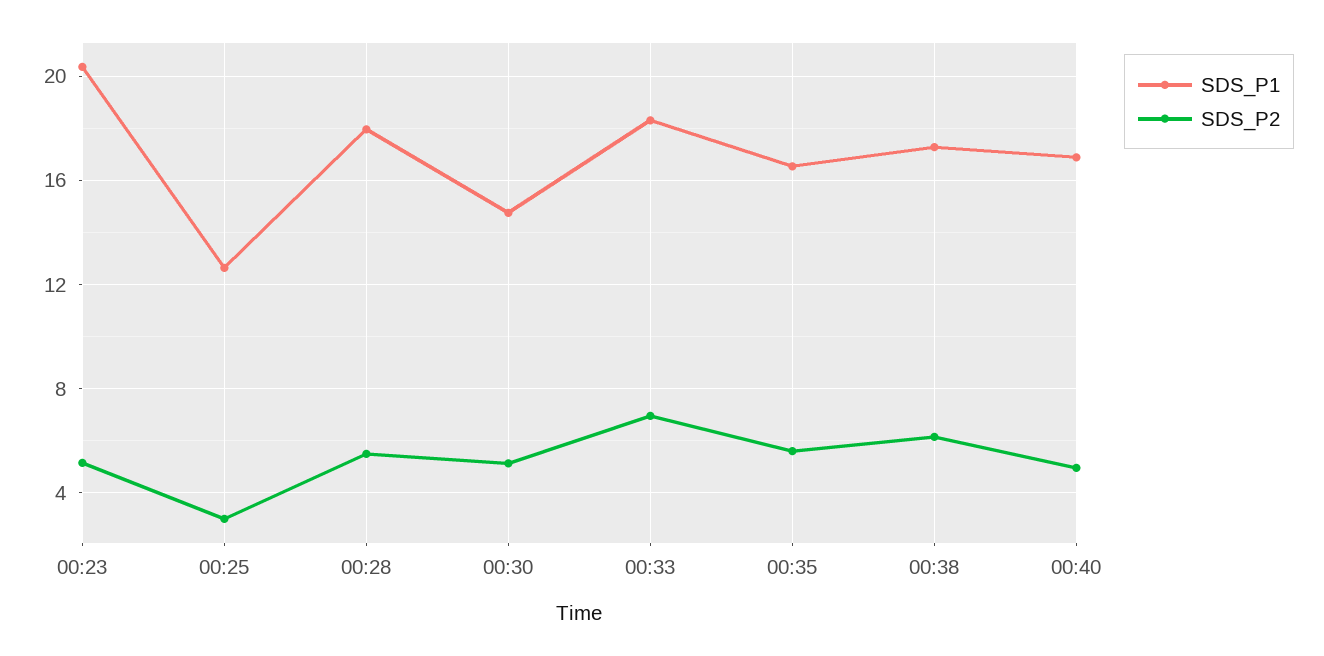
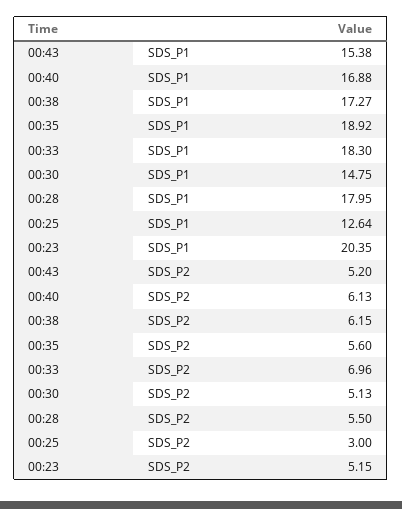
SDS_P1, 00:35: 16.5 -> 18.92
SDS_P2, 00:40: 5 -> 6.13
SDS_P1, 00:43: none -> 15.38
SDS_P2, 00:43: none -> 5.2

